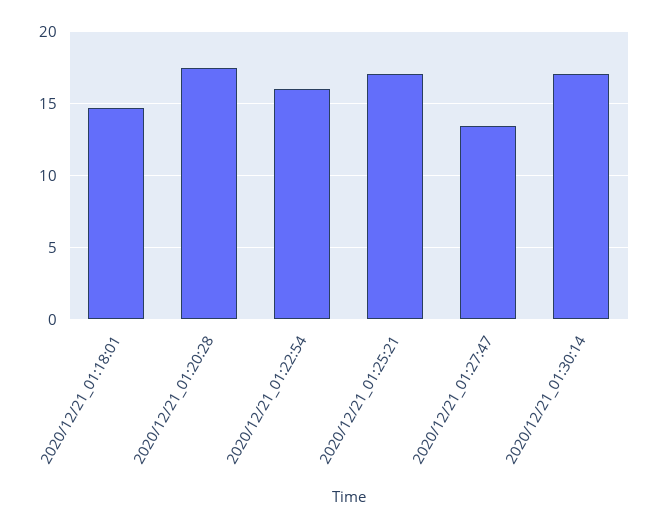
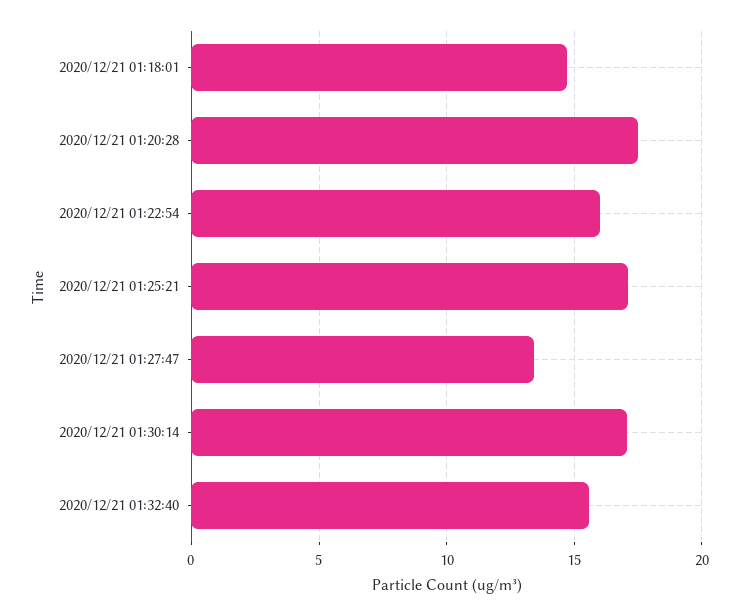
2020/12/21 01:32:40: none -> 15.5

